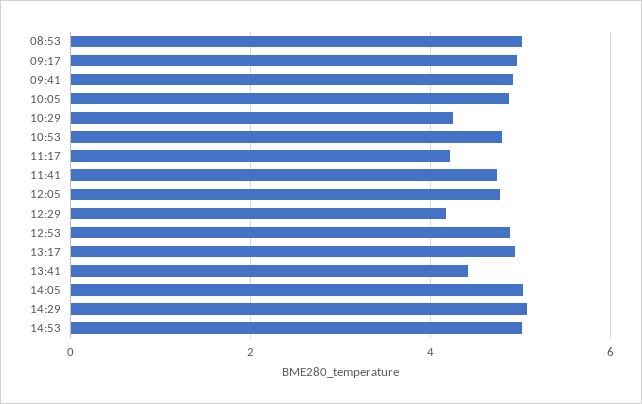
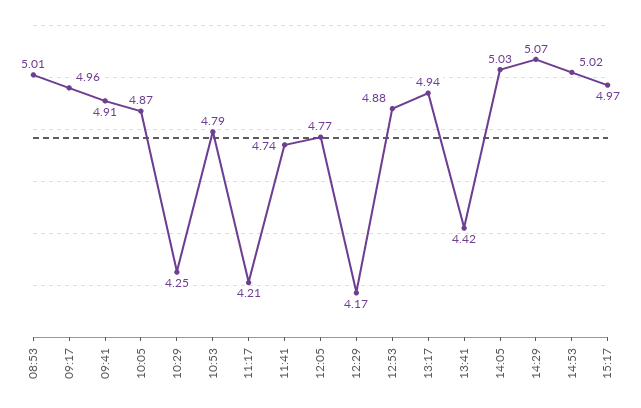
15:17: none -> 4.97

